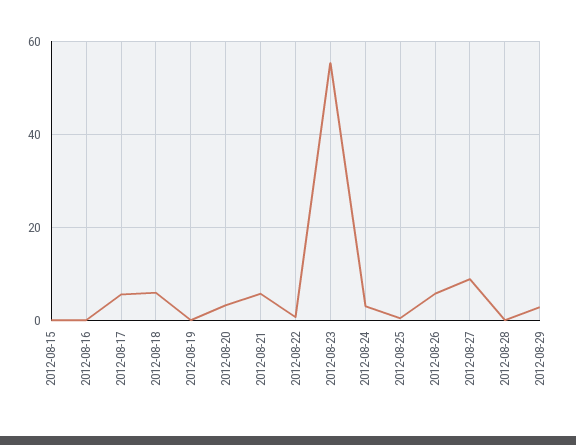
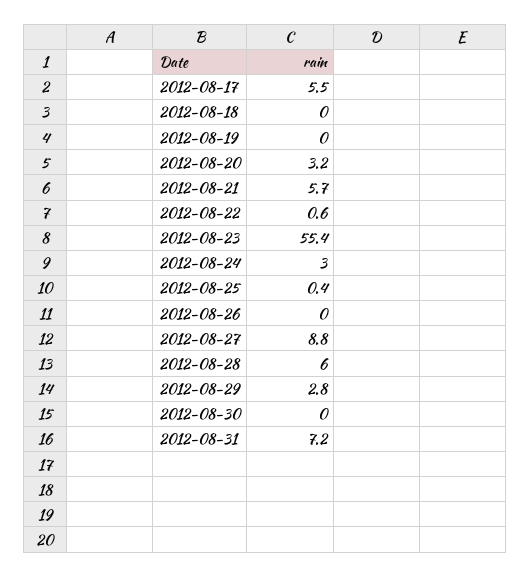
2012-08-15: 0 -> none
2012-08-16: 0 -> none
2012-08-18: 6 -> 0
2012-08-26: 6 -> 0
2012-08-28: 0 -> 6
2012-08-30: none -> 0
2012-08-31: none -> 7.2

